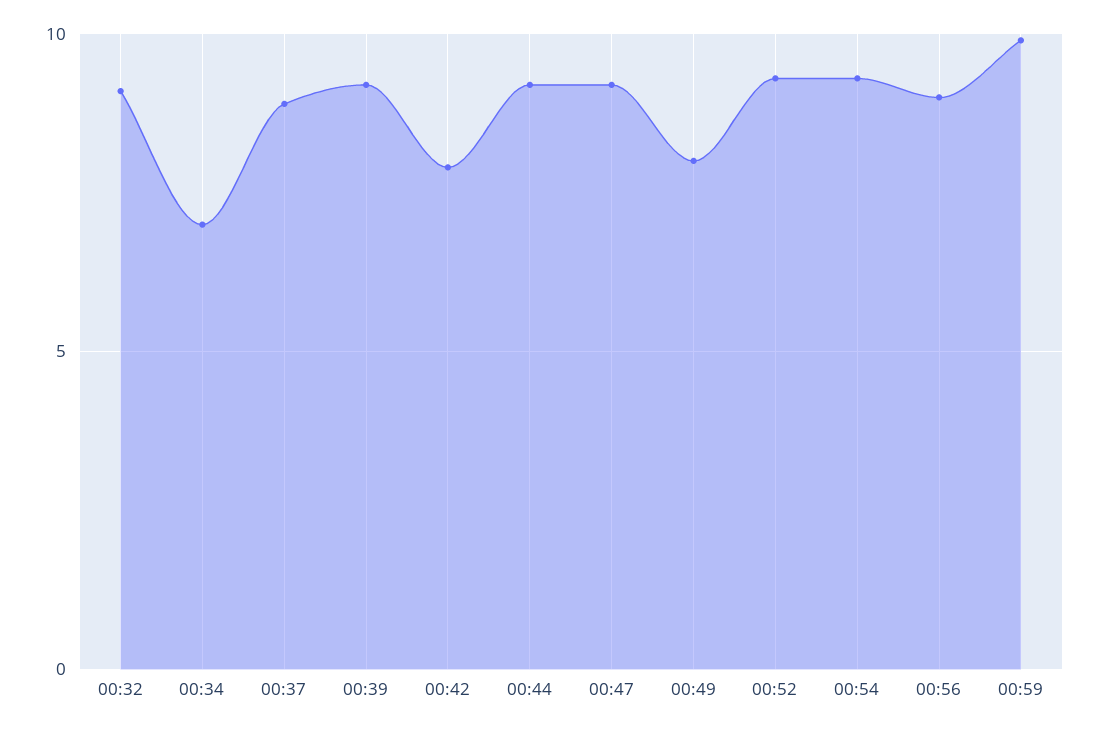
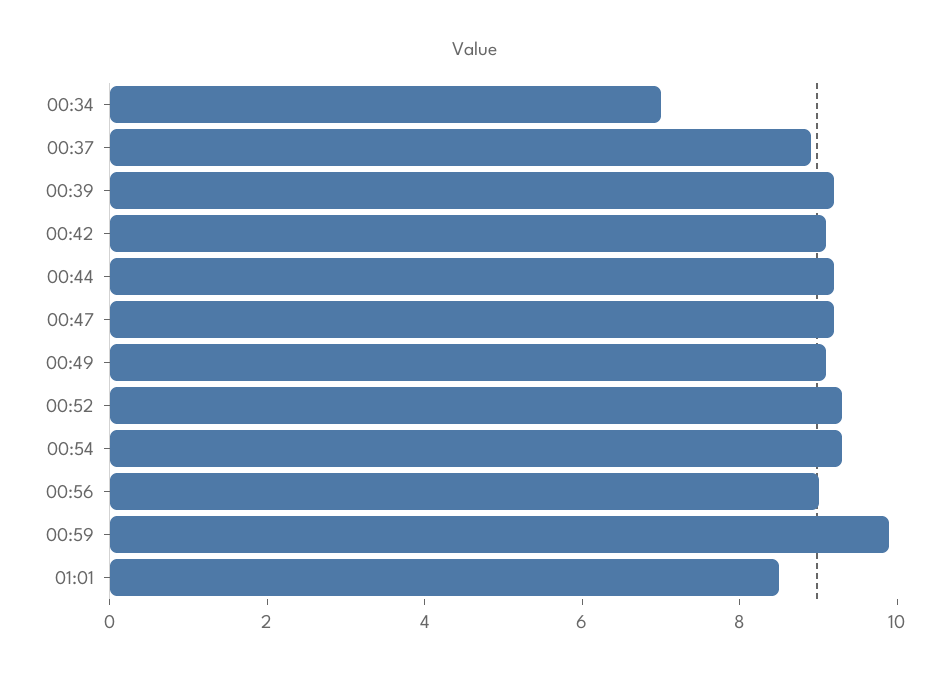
00:32: 9 -> none
00:42: 8 -> 9
00:49: 8 -> 9
01:01: none -> 8.5

